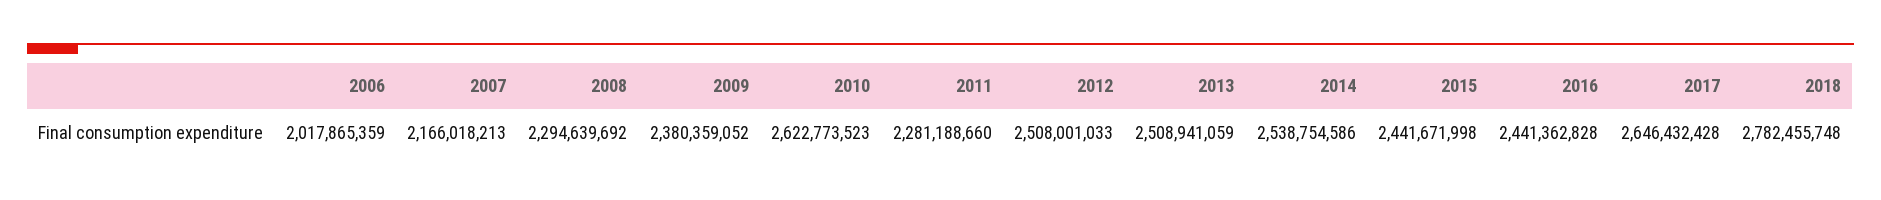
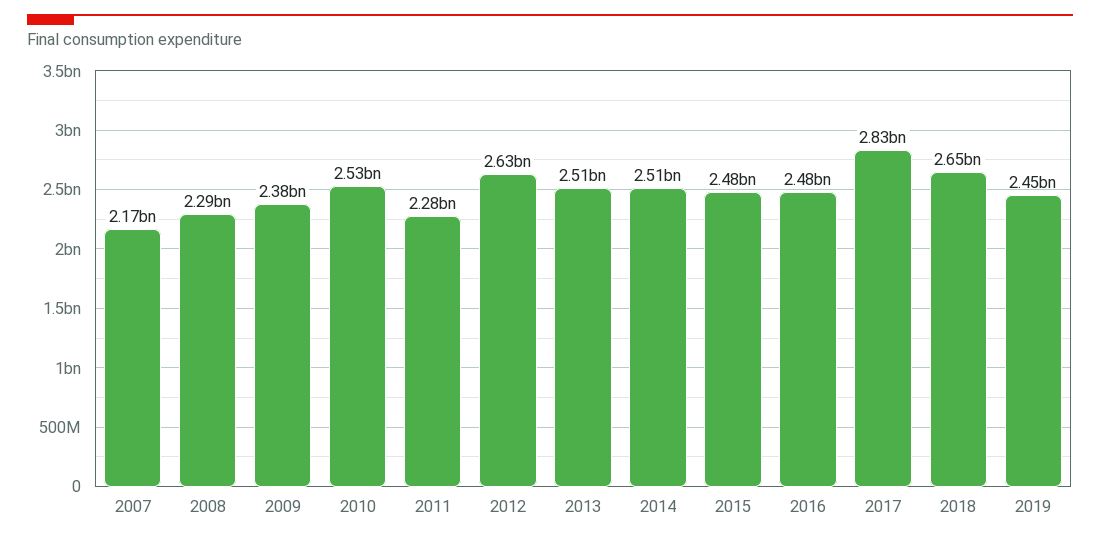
2006: 2017865359 -> none
2010: 2622773523 -> 2530000000
2012: 2508001033 -> 2630000000
2014: 2538754586 -> 2510000000
2015: 2441671998 -> 2480000000
2016: 2441362828 -> 2480000000
2017: 2646432428 -> 2830000000
2018: 2782455748 -> 2650000000
2019: none -> 2450000000

